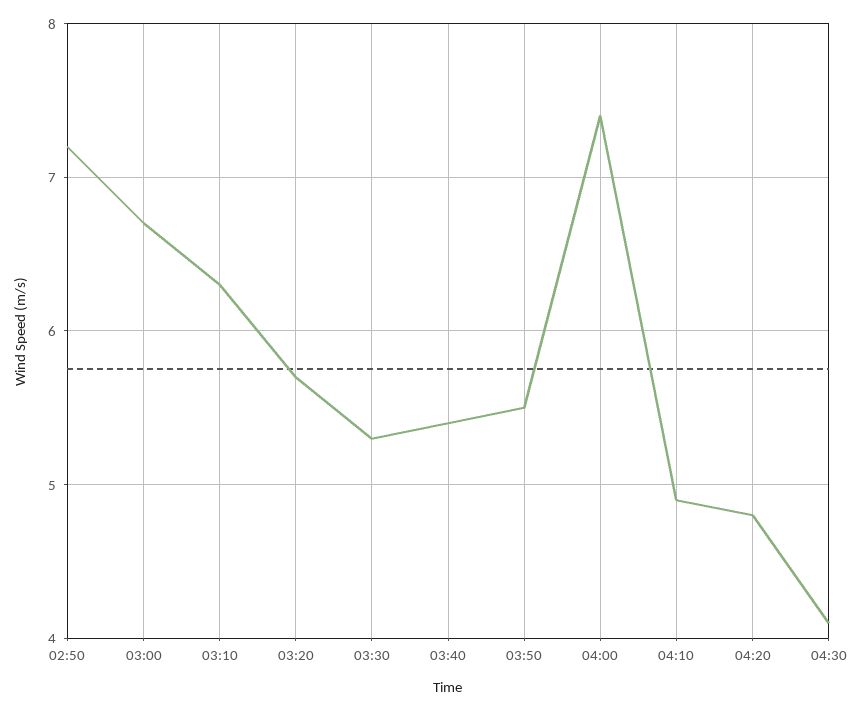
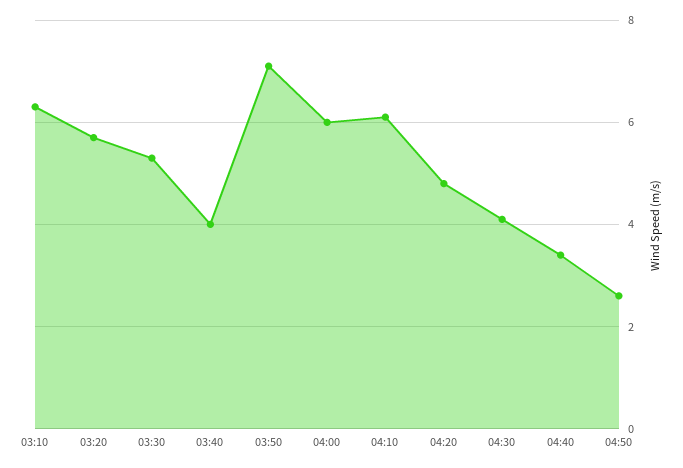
02:50: 7.2 -> none
03:00: 6.7 -> none
03:40: 5.4 -> 4
03:50: 5.5 -> 7
04:00: 7.4 -> 6
04:10: 4.9 -> 6
04:40: none -> 3.5
04:50: none -> 2.5

